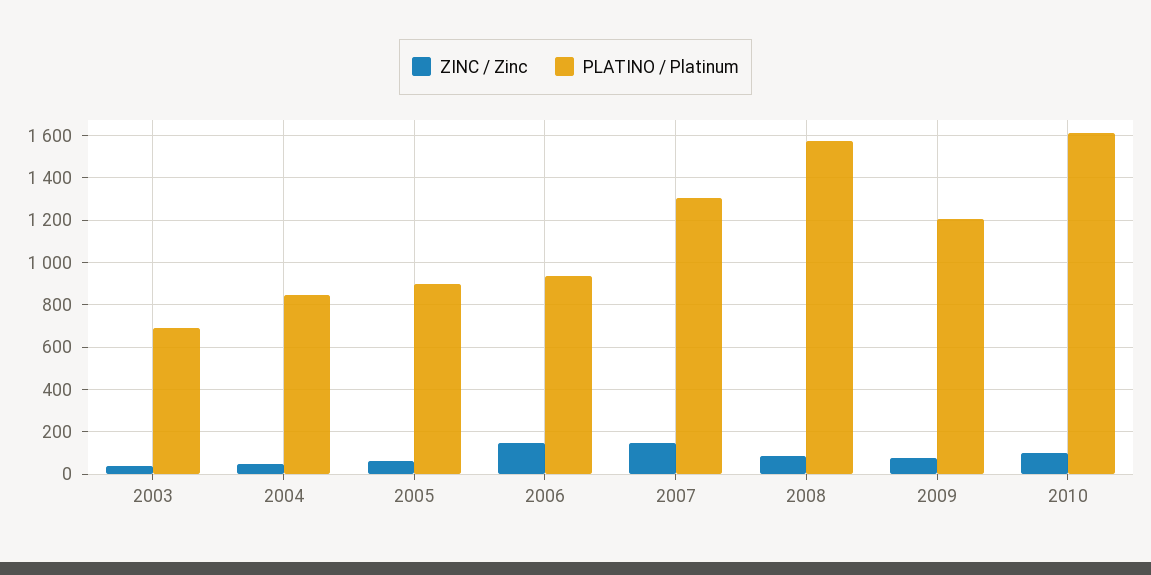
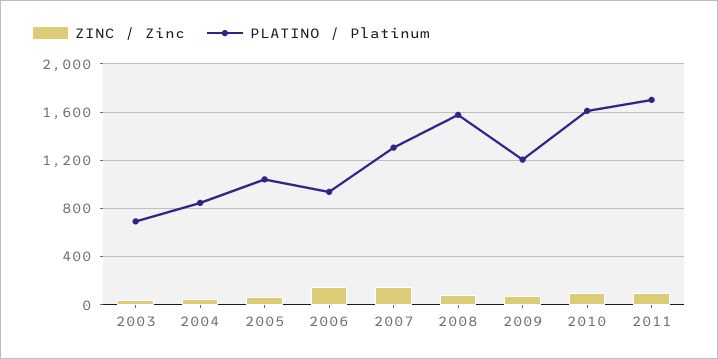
PLATINO / Platinum, 2005: 900 -> 1050
ZINC / Zinc, 2011: none -> 100
PLATINO / Platinum, 2011: none -> 1700

